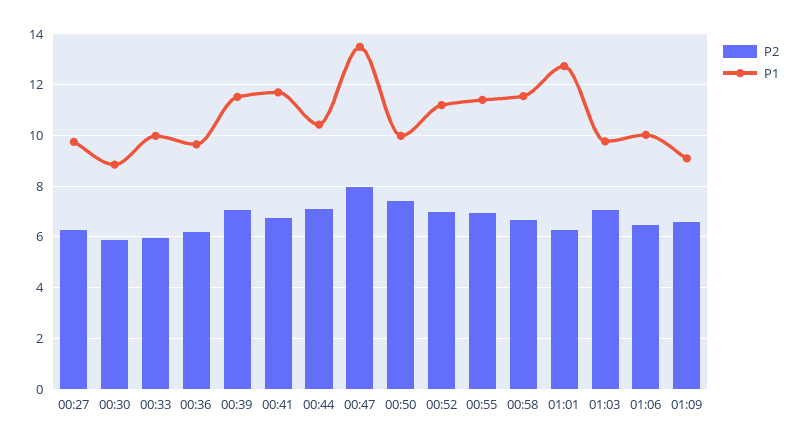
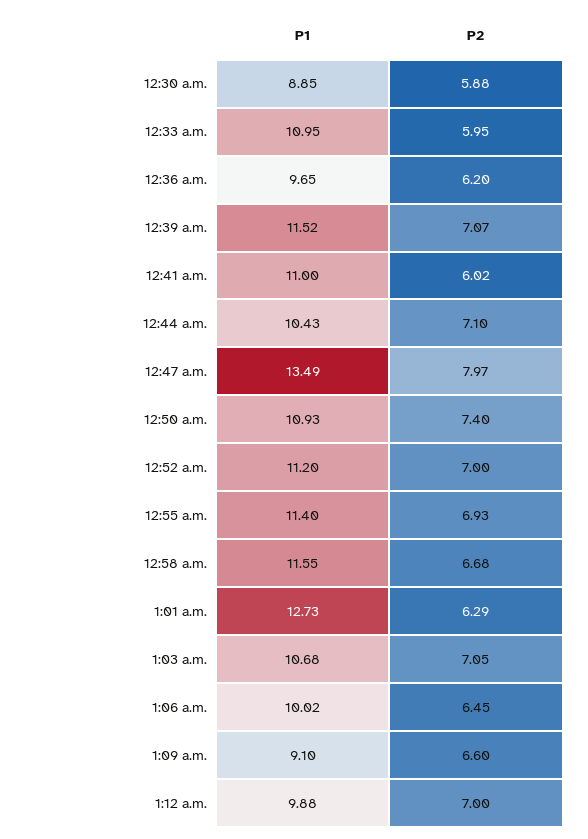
P2, 00:27: 6.25 -> none
P1, 00:27: 9.75 -> none
P1, 00:33: 10 -> 10.95
P2, 00:41: 6.75 -> 6.02
P1, 00:41: 11.75 -> 11
P1, 00:50: 10 -> 10.93
P1, 01:03: 9.75 -> 10.68
P1, 1:12 a.m.: none -> 9.88
P2, 1:12 a.m.: none -> 7

